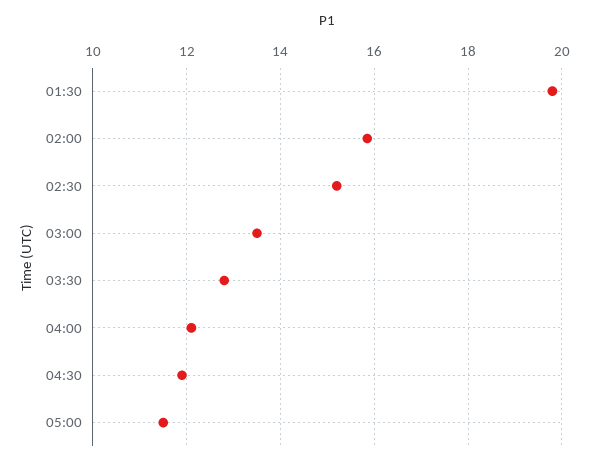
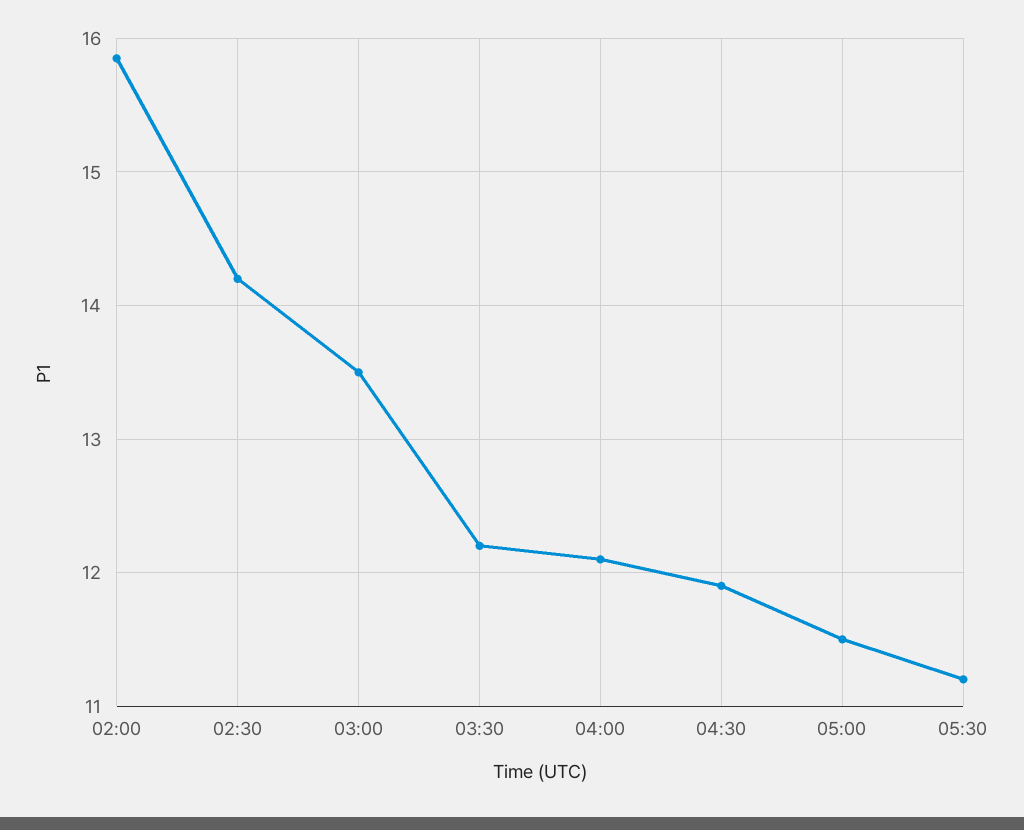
01:30: 19.8 -> none
02:30: 15.2 -> 14.2
03:30: 12.8 -> 12.2
05:30: none -> 11.2

